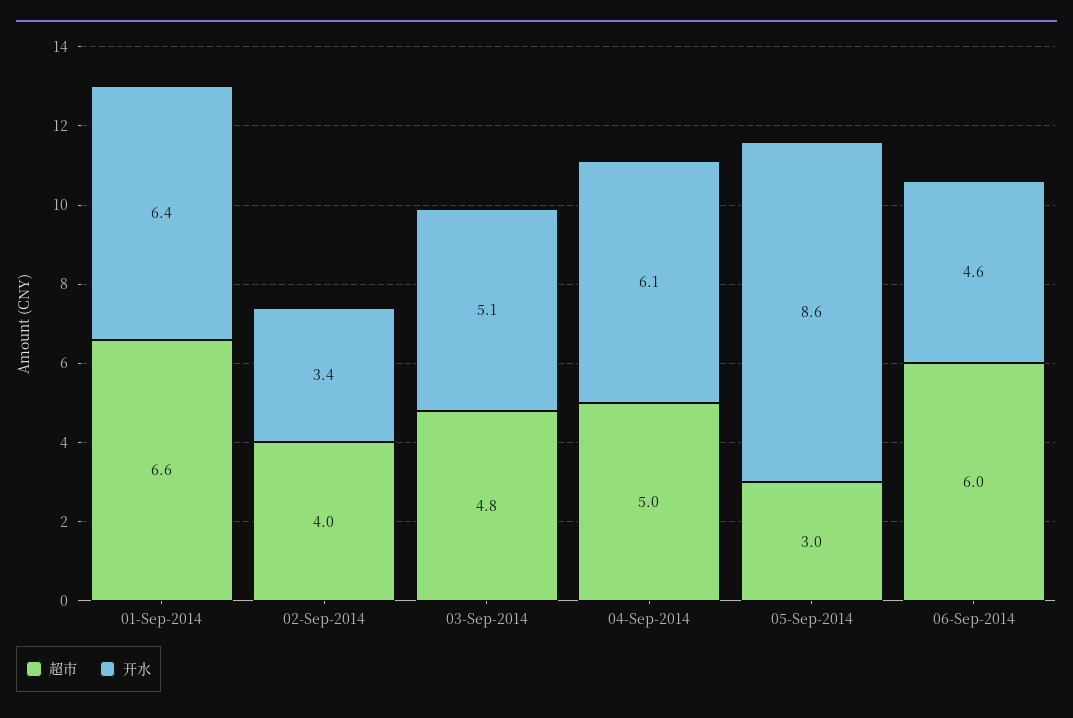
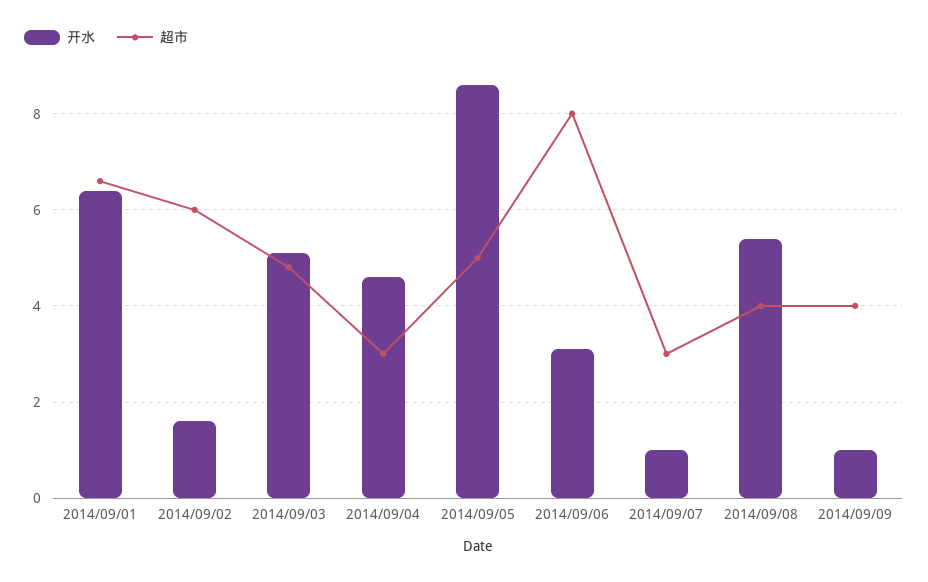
超市, 02-Sep-2014: 4 -> 6
开水, 02-Sep-2014: 3.4 -> 1.5
超市, 04-Sep-2014: 5 -> 3
开水, 04-Sep-2014: 6.1 -> 4.5
超市, 05-Sep-2014: 3 -> 5
超市, 06-Sep-2014: 6 -> 8
开水, 06-Sep-2014: 4.6 -> 3
开水, 2014/09/07: none -> 1
超市, 2014/09/07: none -> 3
开水, 2014/09/08: none -> 5.5
超市, 2014/09/08: none -> 4
开水, 2014/09/09: none -> 1
超市, 2014/09/09: none -> 4

